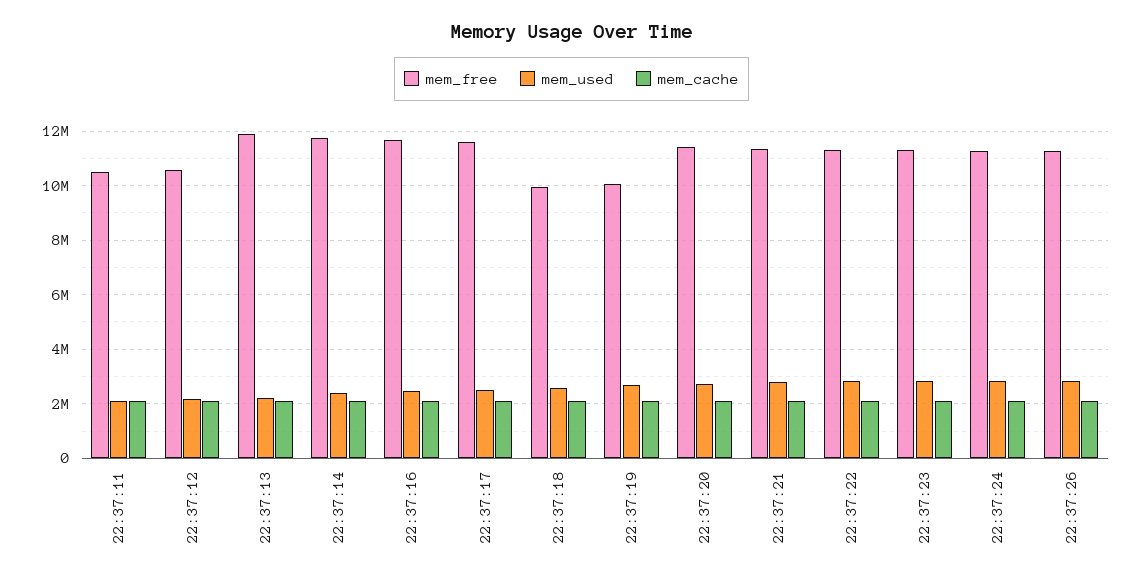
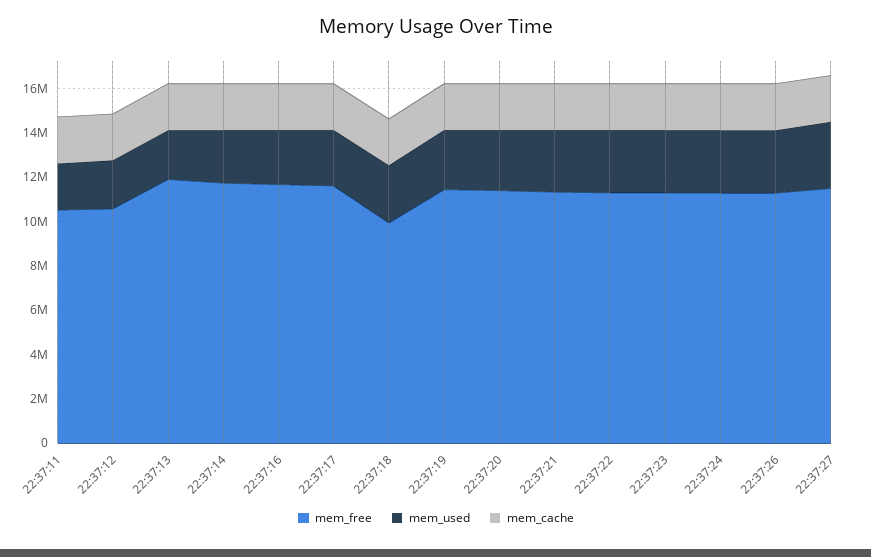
mem_free, 22:37:19: 10000000 -> 11500000
mem_free, 22:37:27: none -> 11500000
mem_used, 22:37:27: none -> 3000000
mem_cache, 22:37:27: none -> 2000000

